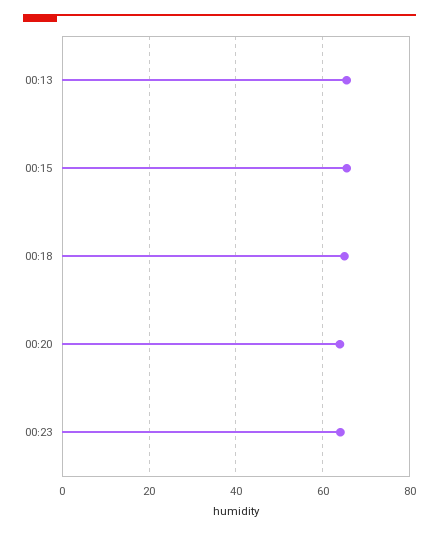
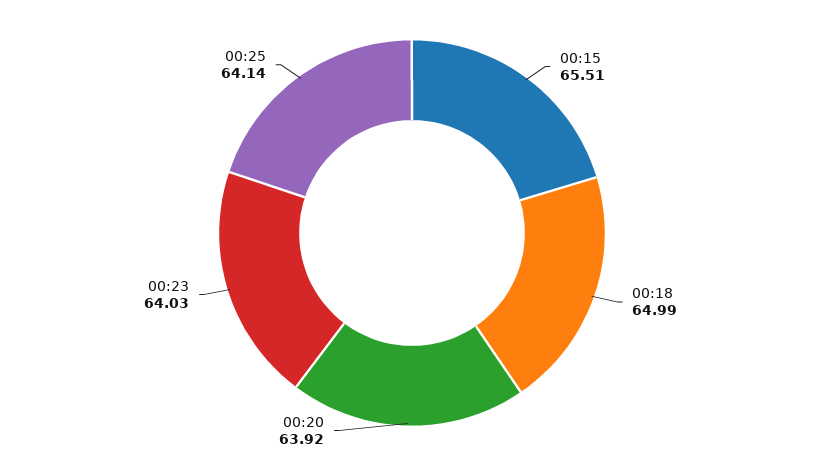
00:13: 66 -> none
00:25: none -> 64.14

